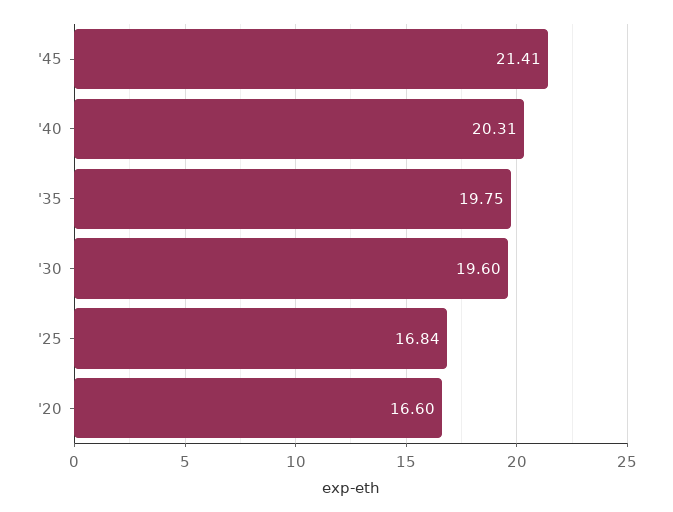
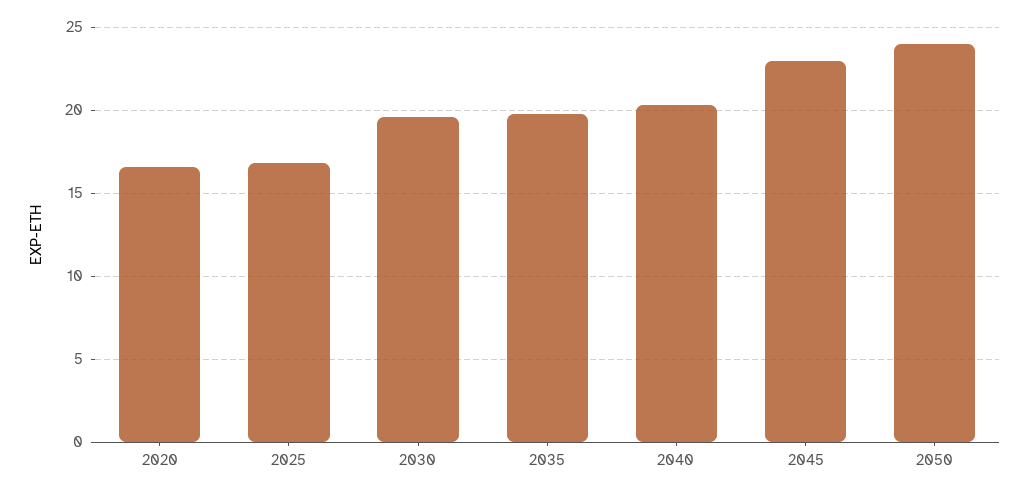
'45: 21.41 -> 23
2050: none -> 24

